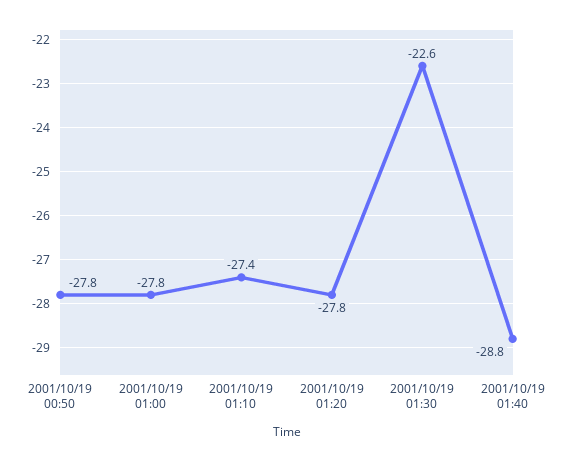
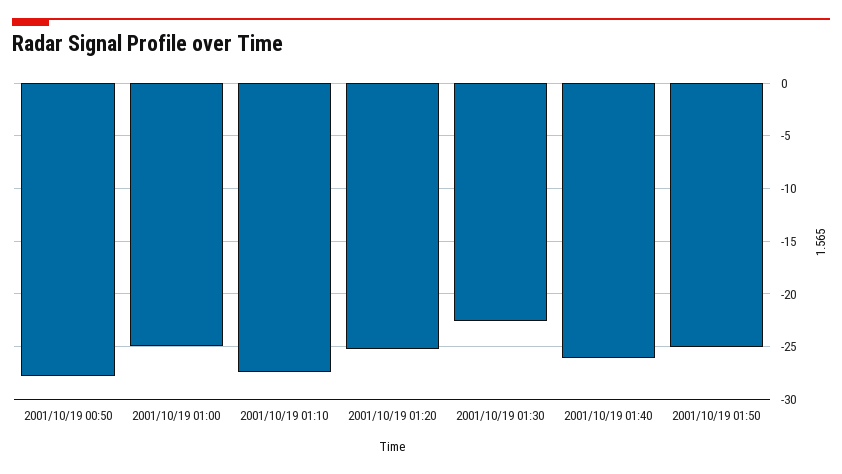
2001/10/19 01:00: -27.8 -> -25
2001/10/19 01:20: -27.8 -> -25
2001/10/19 01:40: -28.8 -> -26
2001/10/19 01:50: none -> -25

